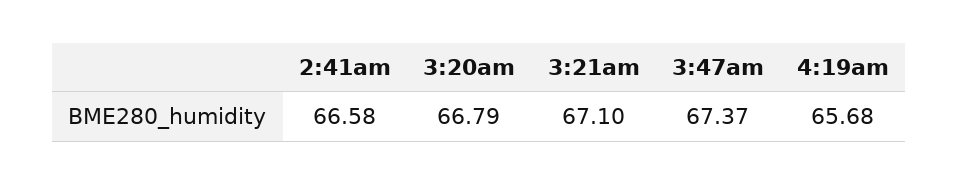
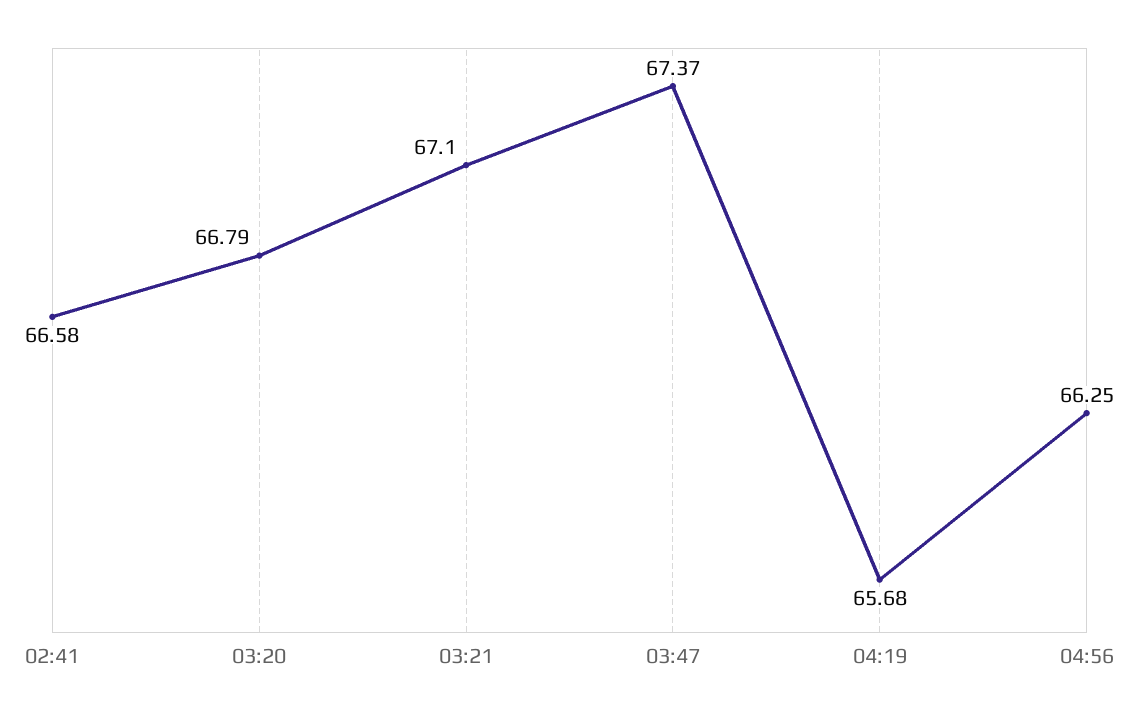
04:56: none -> 66.25

